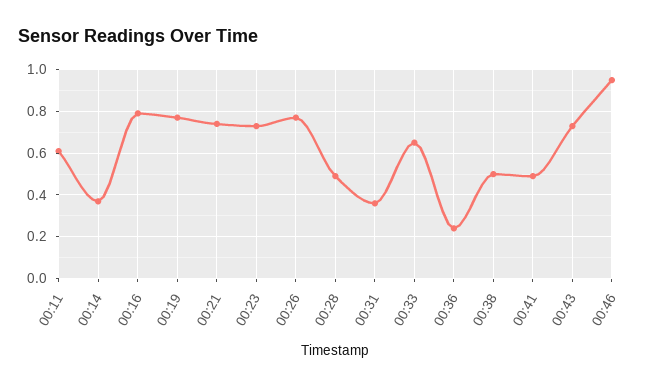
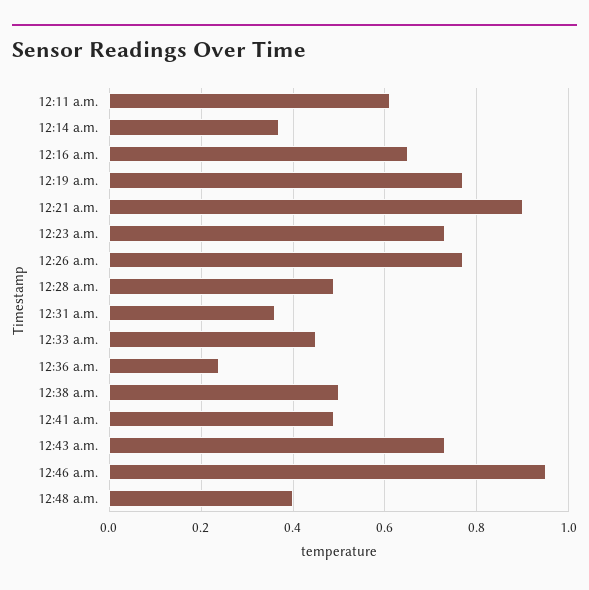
00:16: 0.8 -> 0.65
00:21: 0.75 -> 0.9
00:33: 0.65 -> 0.45
12:48 a.m.: none -> 0.4

